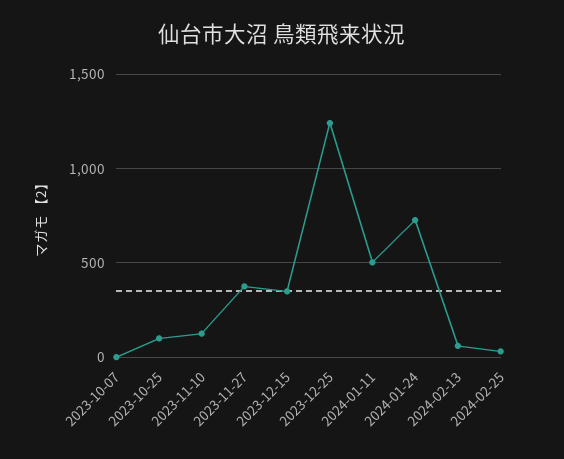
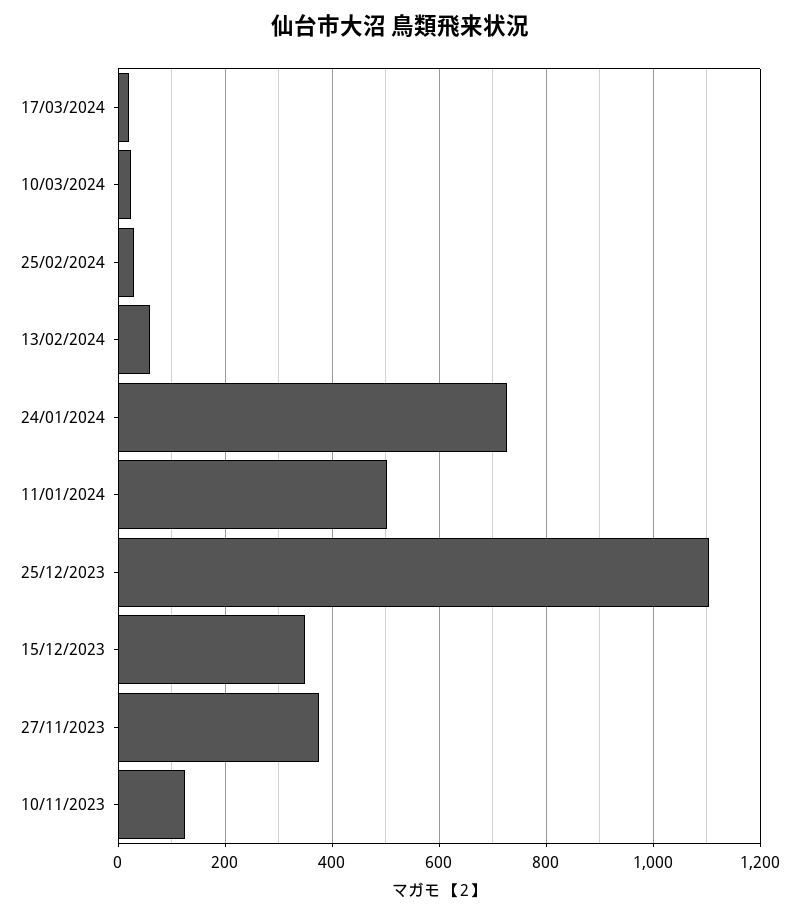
2023-10-07: 0 -> none
2023-10-25: 100 -> none
2023-12-25: 1250 -> 1100
17/03/2024: none -> 20
10/03/2024: none -> 20

